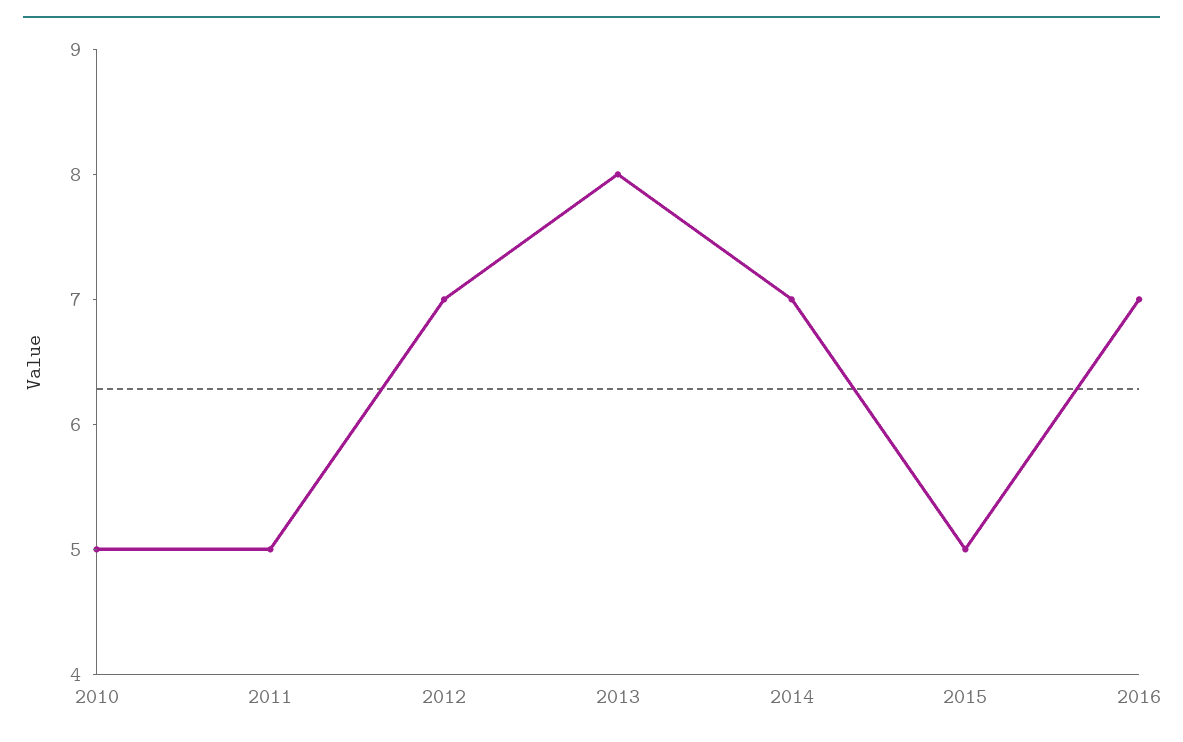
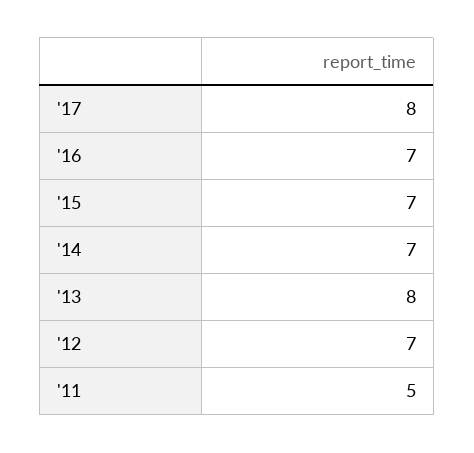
2010: 5 -> none
2015: 5 -> 7
'17: none -> 8

